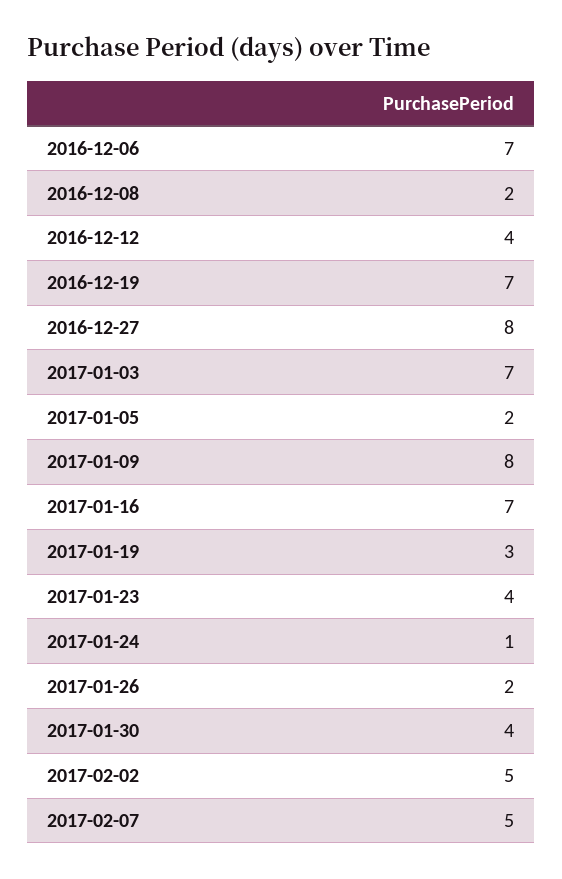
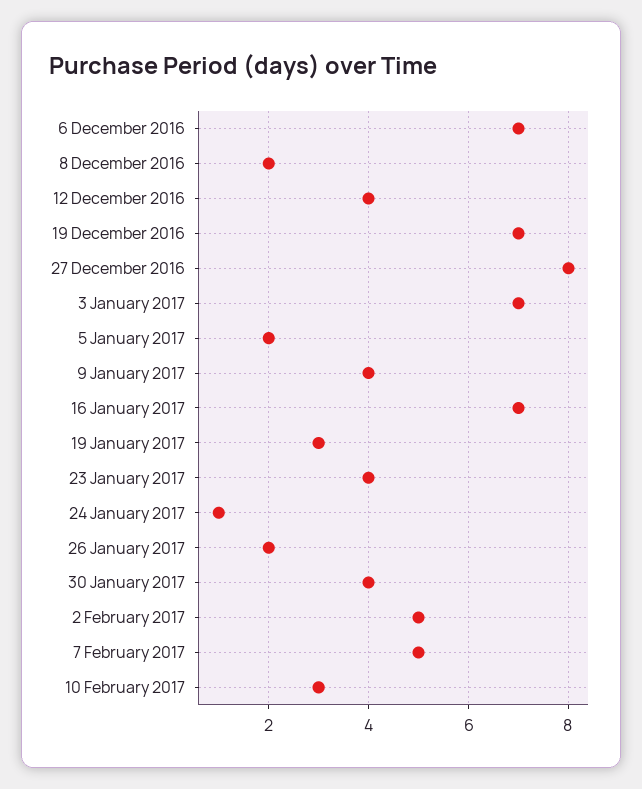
2017-01-09: 8 -> 4
10 February 2017: none -> 3

